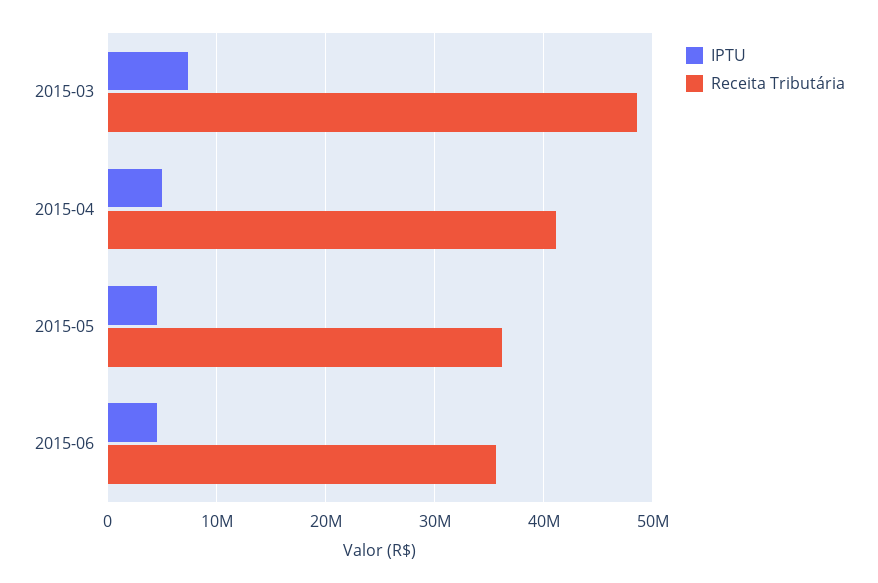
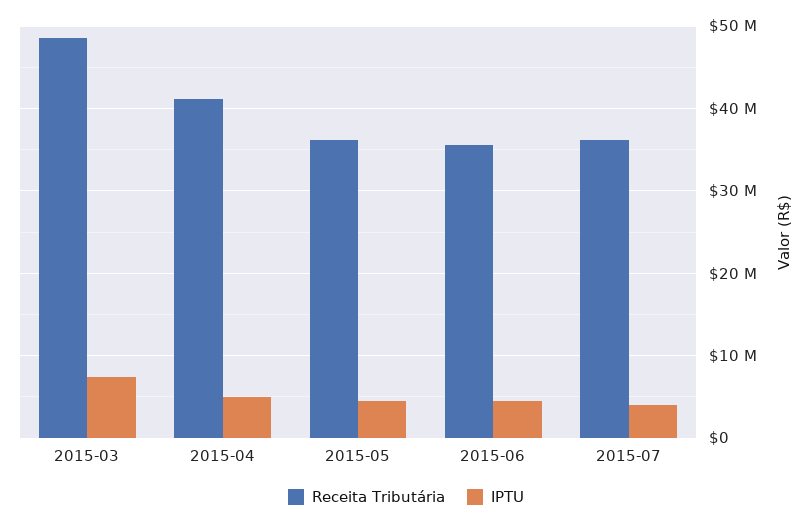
Receita Tributária, 2015-07: none -> 36000000
IPTU, 2015-07: none -> 4000000

